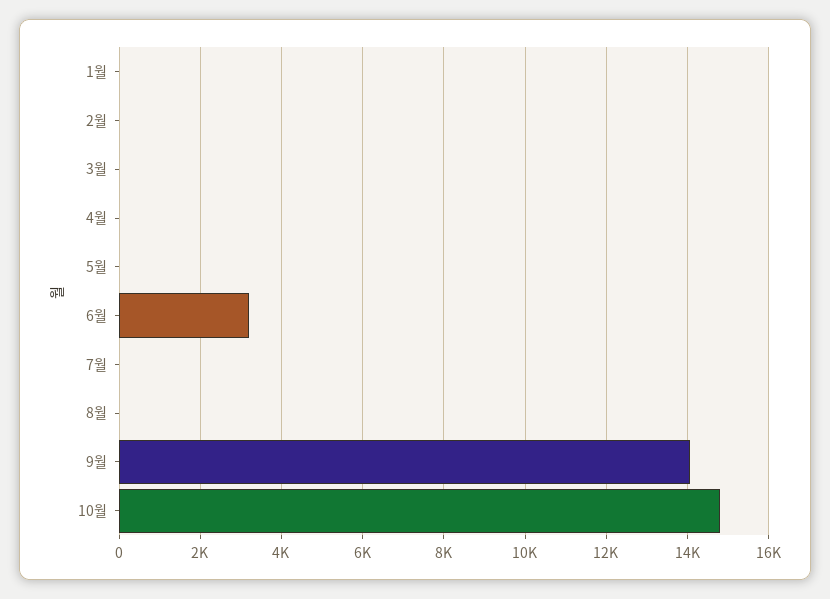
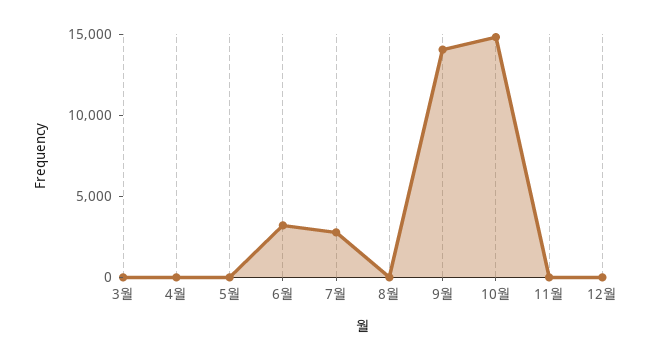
1월: 0 -> none
2월: 0 -> none
7월: 0 -> 3000
11월: none -> 0
12월: none -> 0

